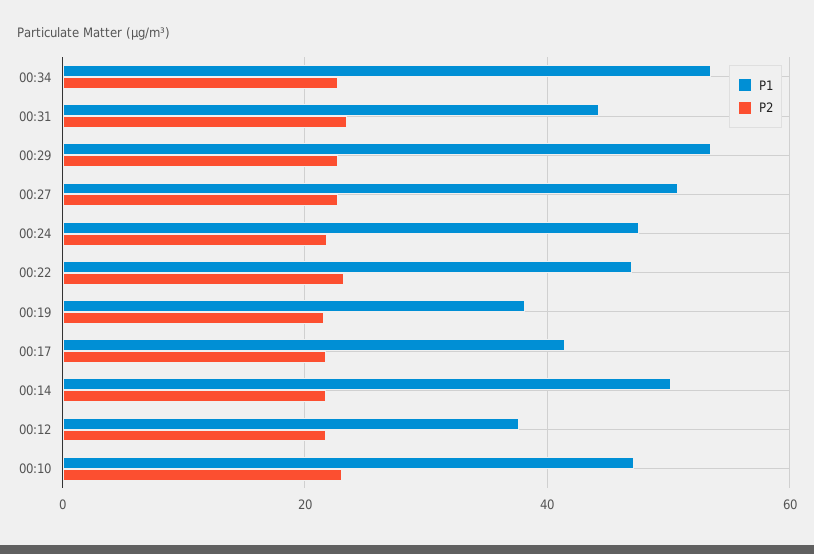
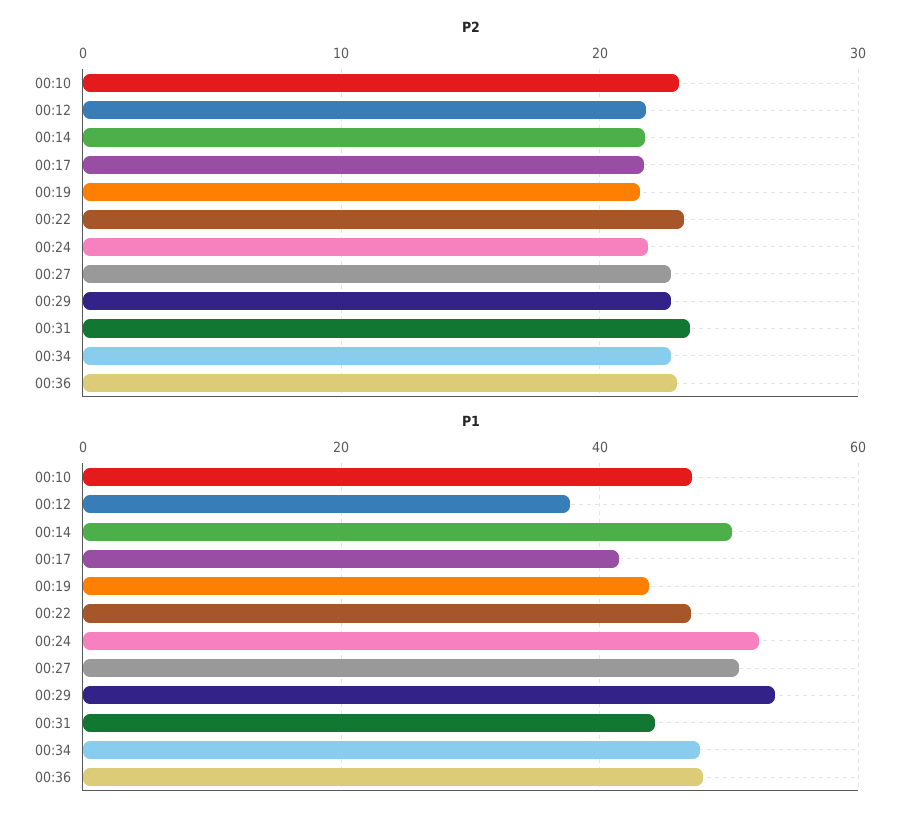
P1, 00:34: 54 -> 48
P1, 00:24: 48 -> 52
P1, 00:19: 38 -> 44
P2, 00:36: none -> 23
P1, 00:36: none -> 48

